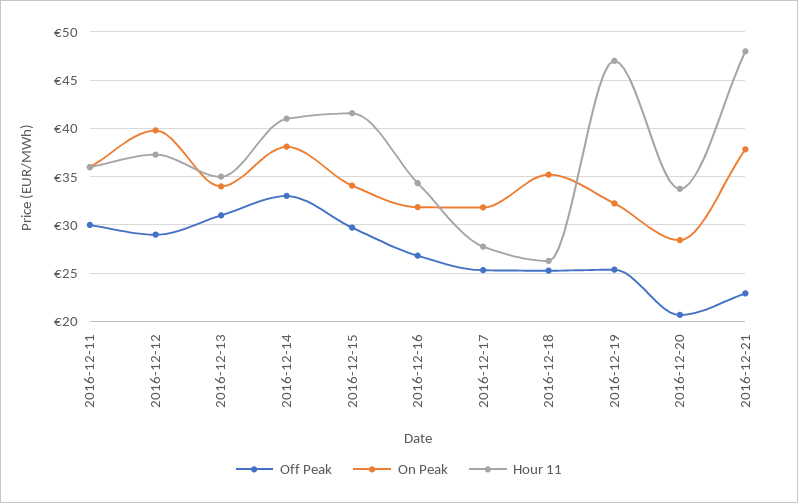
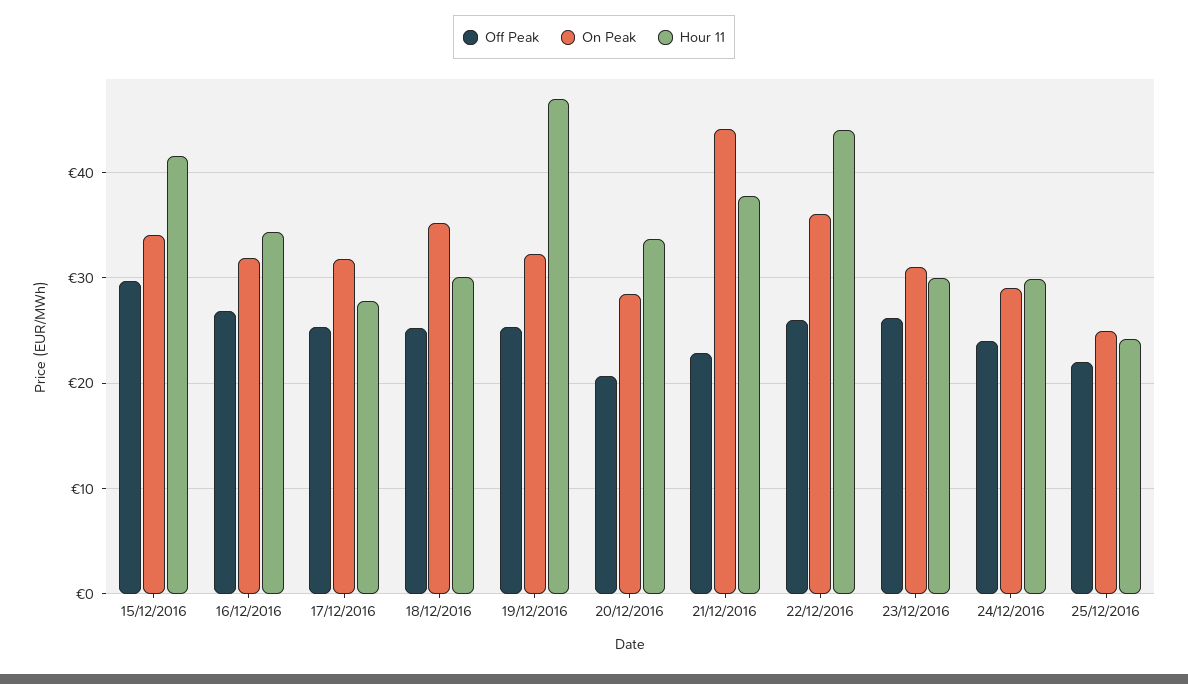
Off Peak, 2016-12-11: 30 -> none
On Peak, 2016-12-11: 36 -> none
Hour 11, 2016-12-11: 36 -> none
Off Peak, 2016-12-12: 29 -> none
On Peak, 2016-12-12: 40 -> none
Hour 11, 2016-12-12: 37 -> none
Off Peak, 2016-12-13: 31 -> none
On Peak, 2016-12-13: 34 -> none
Hour 11, 2016-12-13: 35 -> none
Off Peak, 2016-12-14: 33 -> none
On Peak, 2016-12-14: 38 -> none
Hour 11, 2016-12-14: 41 -> none
Hour 11, 2016-12-18: 26 -> 30
On Peak, 2016-12-21: 38 -> 44
Hour 11, 2016-12-21: 48 -> 38
Off Peak, 22/12/2016: none -> 26
On Peak, 22/12/2016: none -> 36
Hour 11, 22/12/2016: none -> 44
Off Peak, 23/12/2016: none -> 26
On Peak, 23/12/2016: none -> 31
Hour 11, 23/12/2016: none -> 30
Off Peak, 24/12/2016: none -> 24
On Peak, 24/12/2016: none -> 29
Hour 11, 24/12/2016: none -> 30
Off Peak, 25/12/2016: none -> 22
On Peak, 25/12/2016: none -> 25
Hour 11, 25/12/2016: none -> 24

